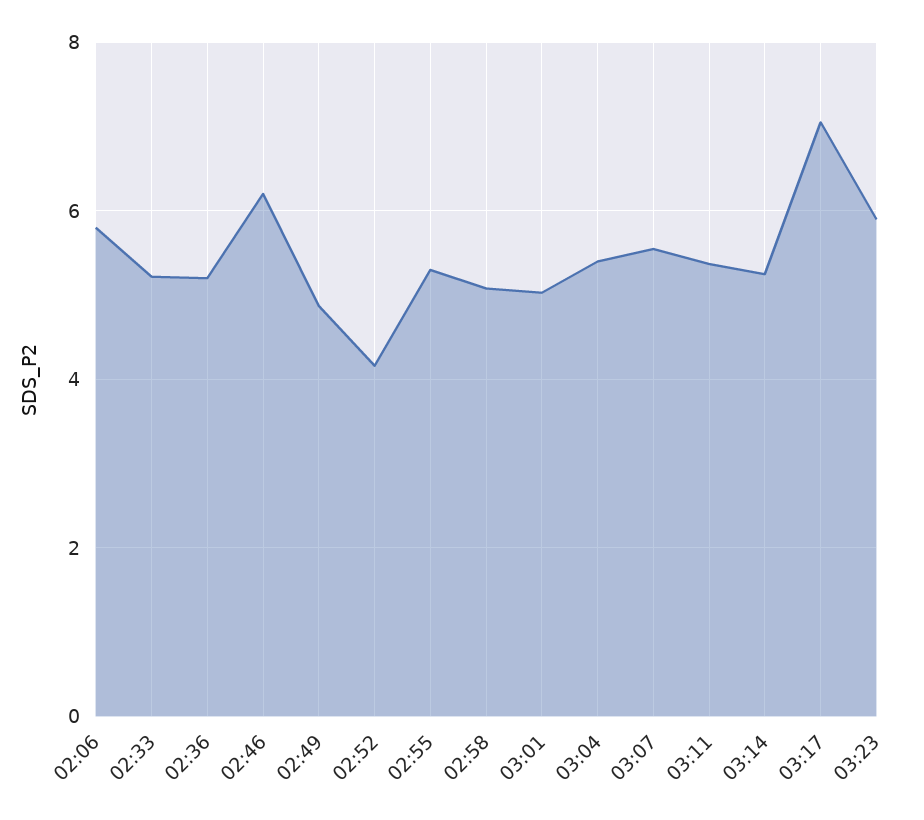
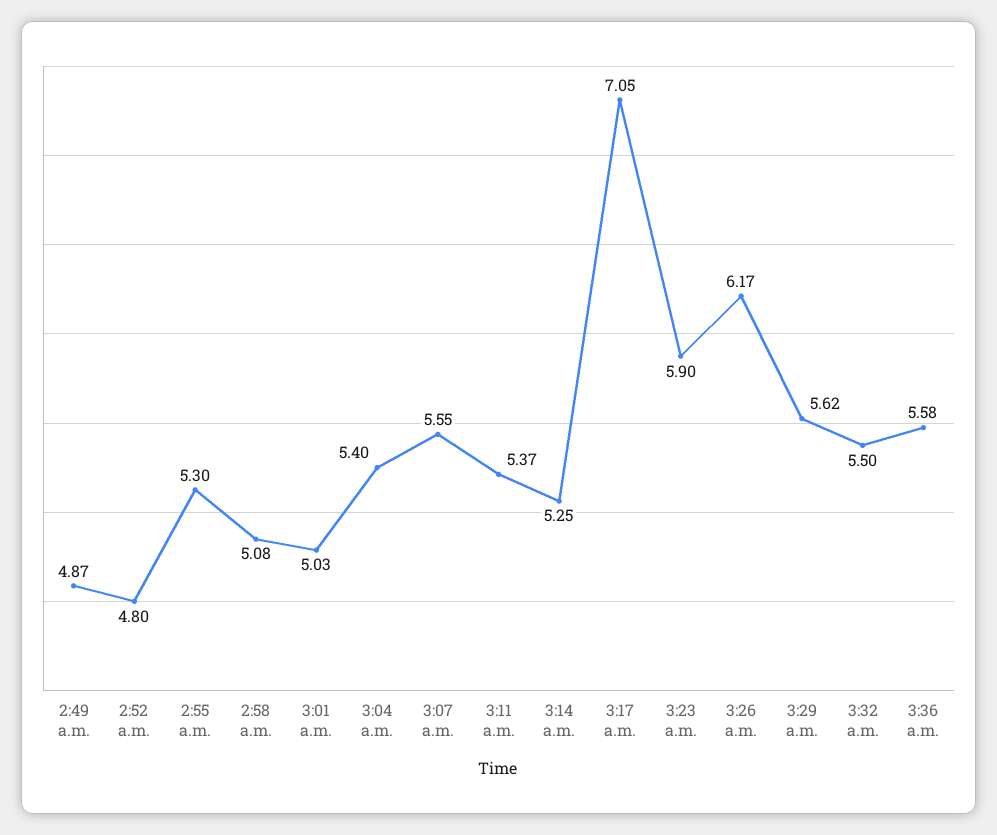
02:06: 5.8 -> none
02:33: 5.2 -> none
02:36: 5.2 -> none
02:46: 6.2 -> none
02:52: 4.2 -> 4.8
3:26 a.m.: none -> 6.17
3:29 a.m.: none -> 5.62
3:32 a.m.: none -> 5.5
3:36 a.m.: none -> 5.58

